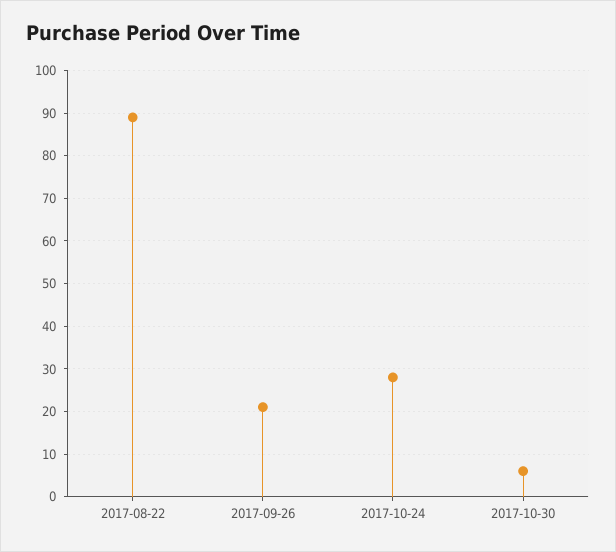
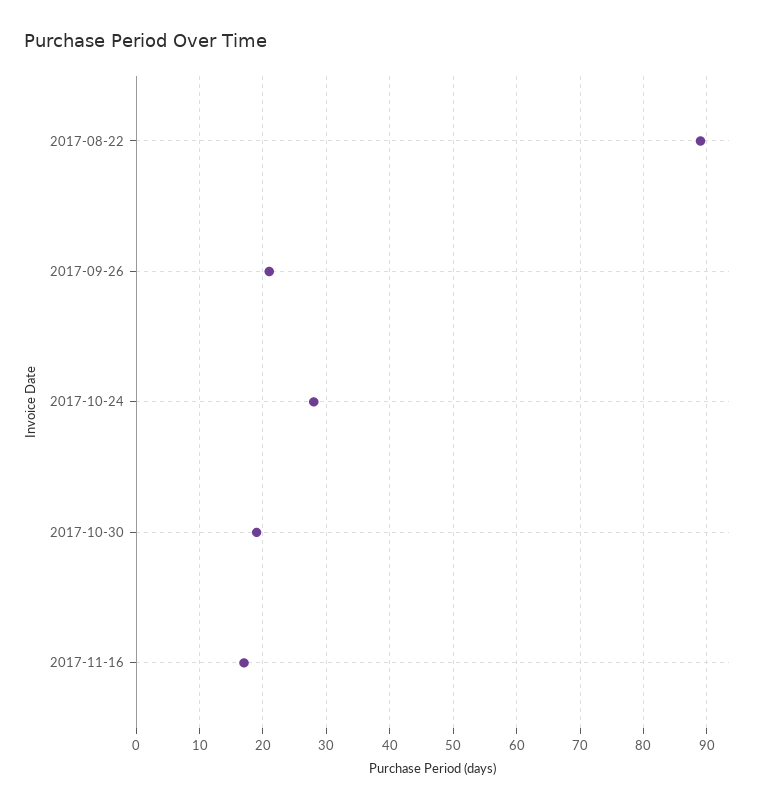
2017-10-30: 5 -> 19
2017-11-16: none -> 17

